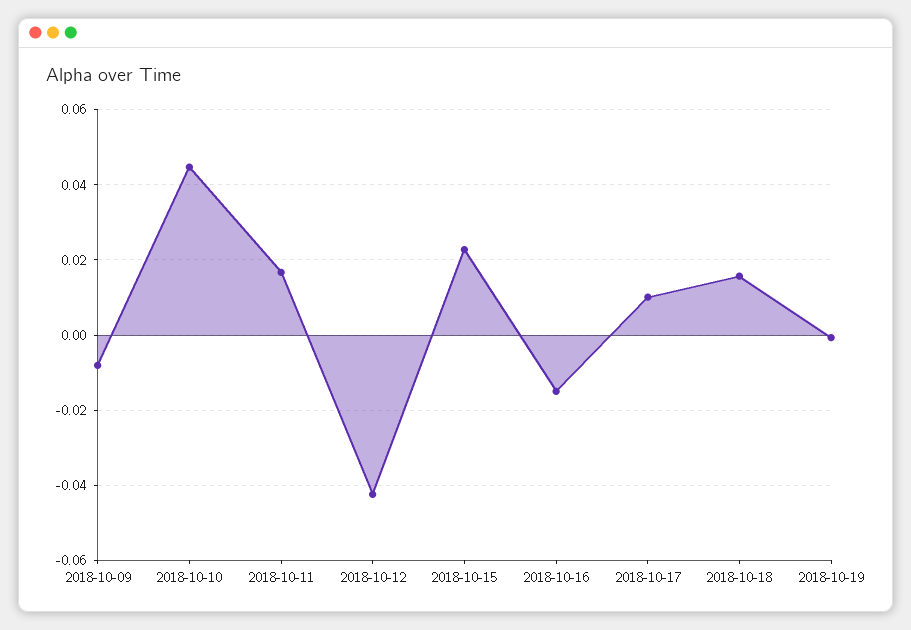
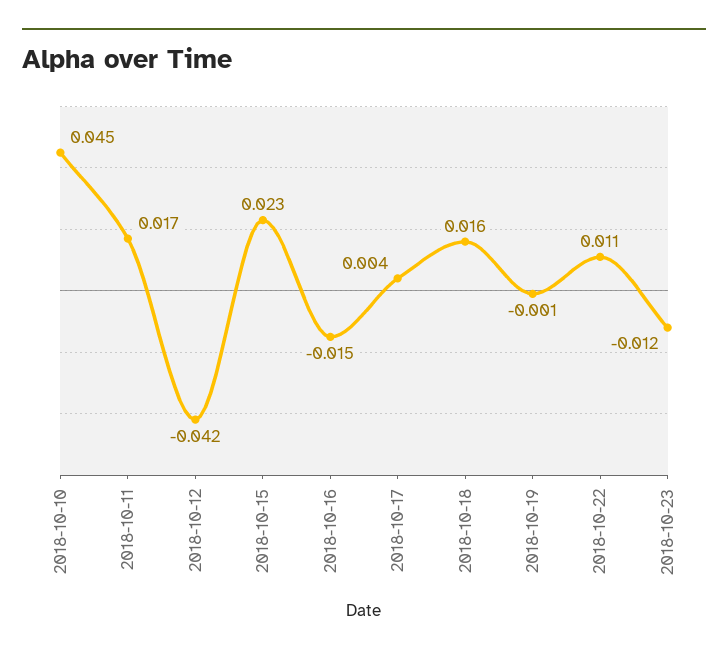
2018-10-09: -0.008 -> none
2018-10-17: 0.01 -> 0.004
2018-10-22: none -> 0.011
2018-10-23: none -> -0.012

